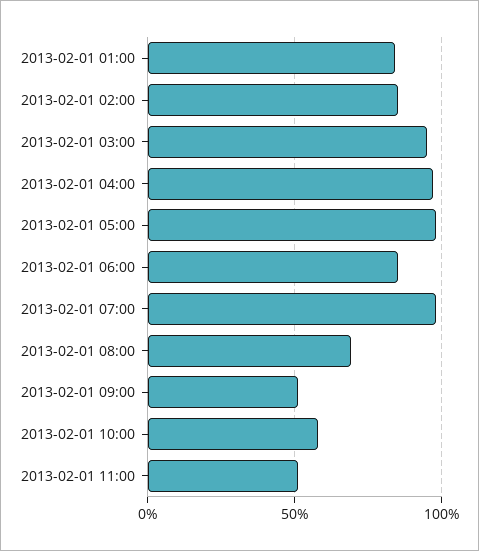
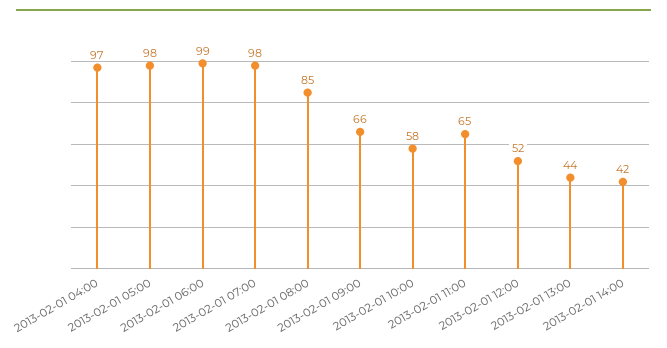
2013-02-01 01:00: 85 -> none
2013-02-01 02:00: 85 -> none
2013-02-01 03:00: 95 -> none
2013-02-01 06:00: 85 -> 99
2013-02-01 08:00: 70 -> 85
2013-02-01 09:00: 50 -> 66
2013-02-01 11:00: 50 -> 65
2013-02-01 12:00: none -> 52
2013-02-01 13:00: none -> 44
2013-02-01 14:00: none -> 42

